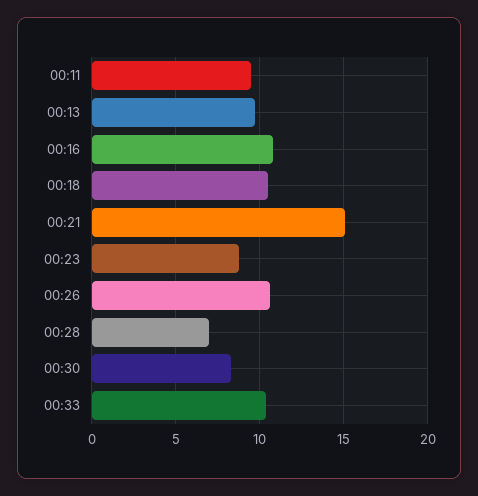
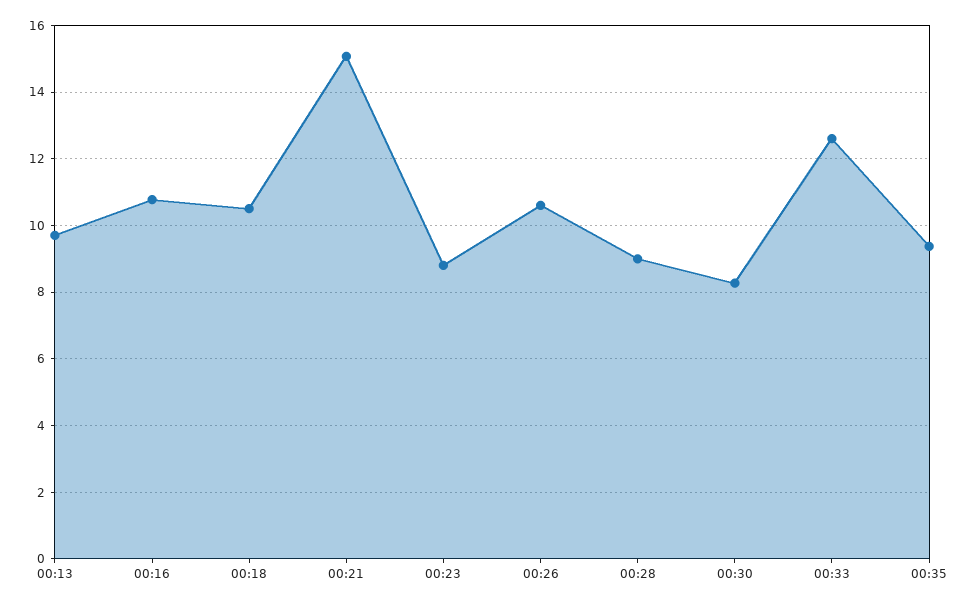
00:11: 9.5 -> none
00:28: 7 -> 9
00:33: 10.5 -> 12.6
00:35: none -> 9.4

